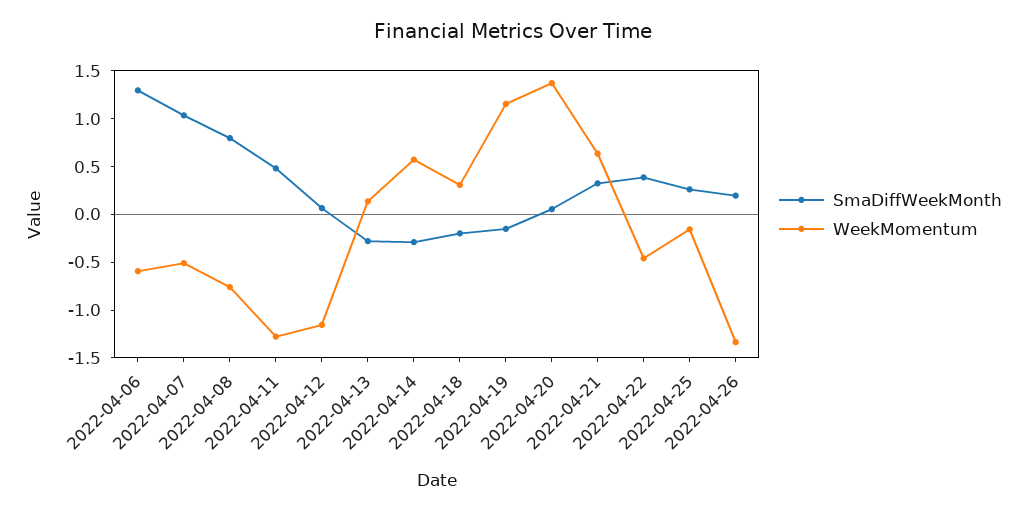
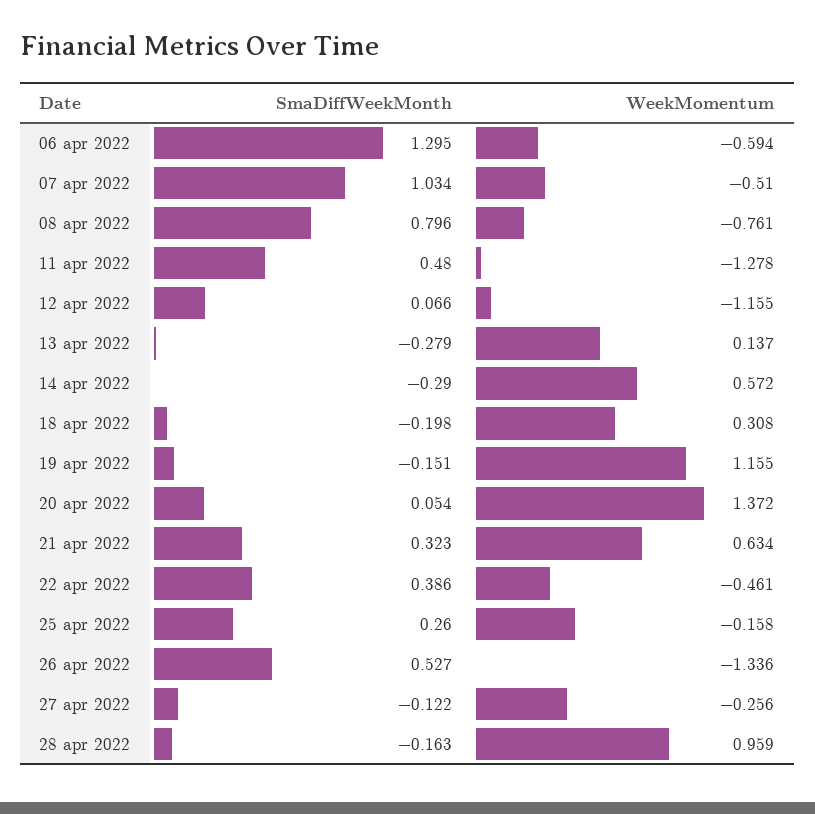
SmaDiffWeekMonth, 2022-04-26: 0.2 -> 0.527
SmaDiffWeekMonth, 27 apr 2022: none -> -0.122
WeekMomentum, 27 apr 2022: none -> -0.256
SmaDiffWeekMonth, 28 apr 2022: none -> -0.163
WeekMomentum, 28 apr 2022: none -> 0.959

